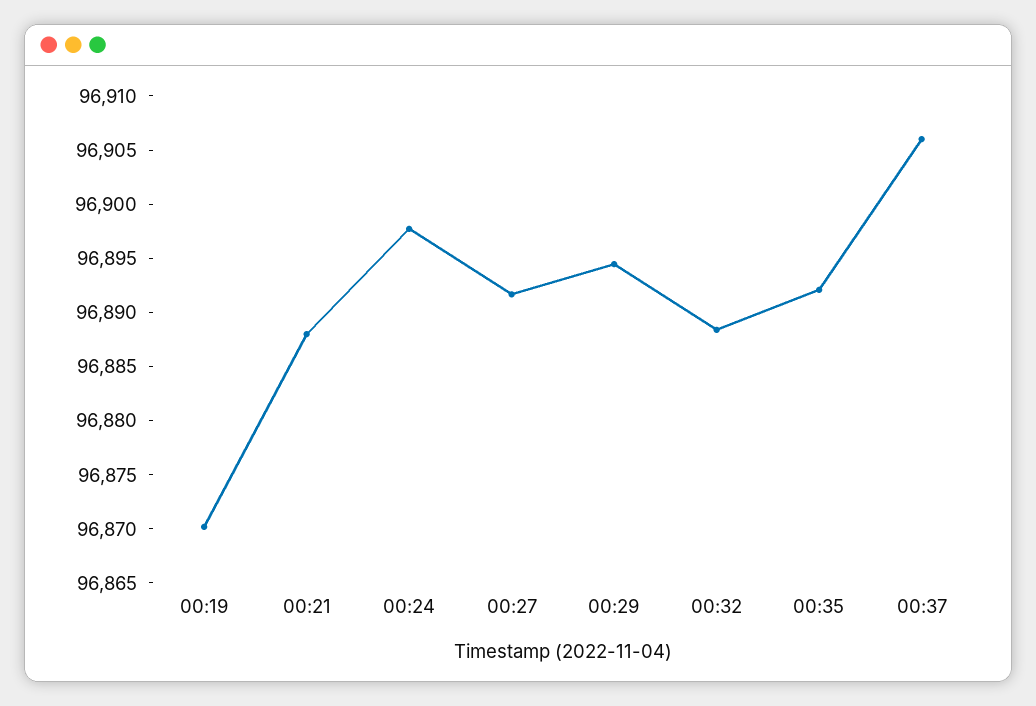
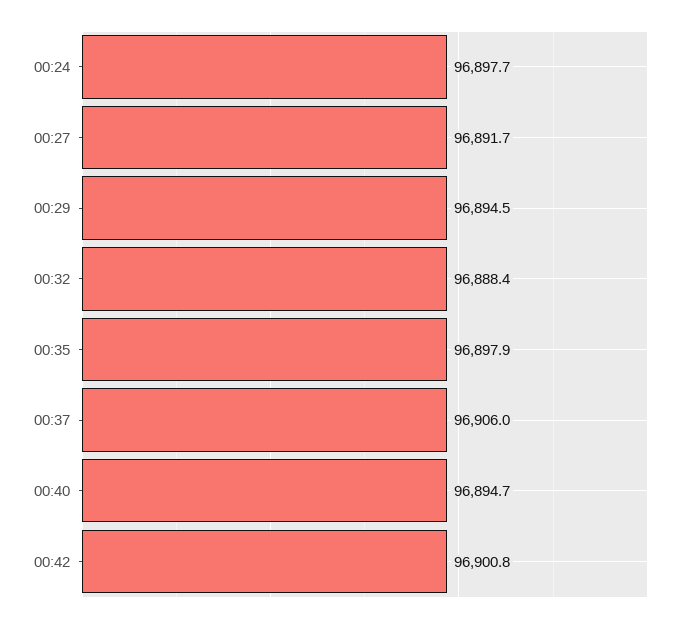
00:19: 96870 -> none
00:21: 96888 -> none
00:35: 96892 -> 96897.9
00:40: none -> 96894.7
00:42: none -> 96900.8

